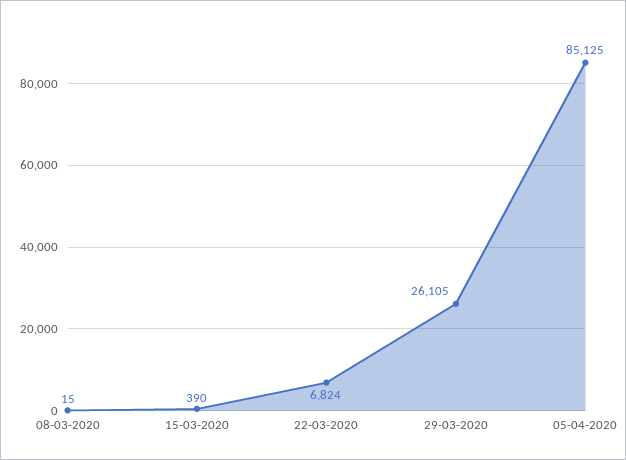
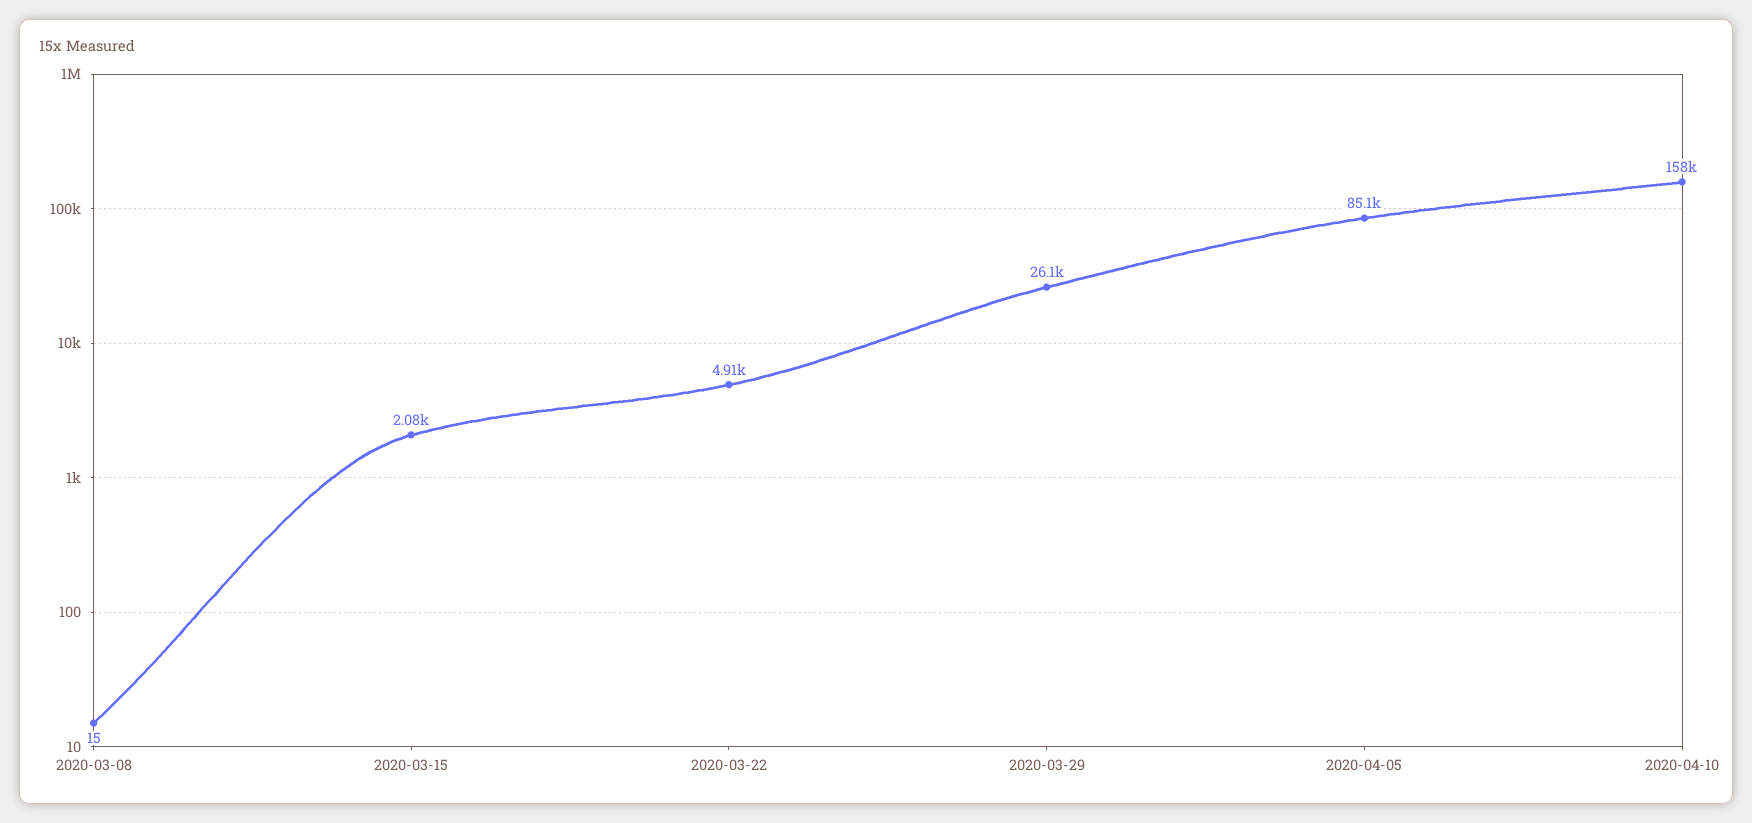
15-03-2020: 390 -> 2080
22-03-2020: 6824 -> 4910
2020-04-10: none -> 158000

